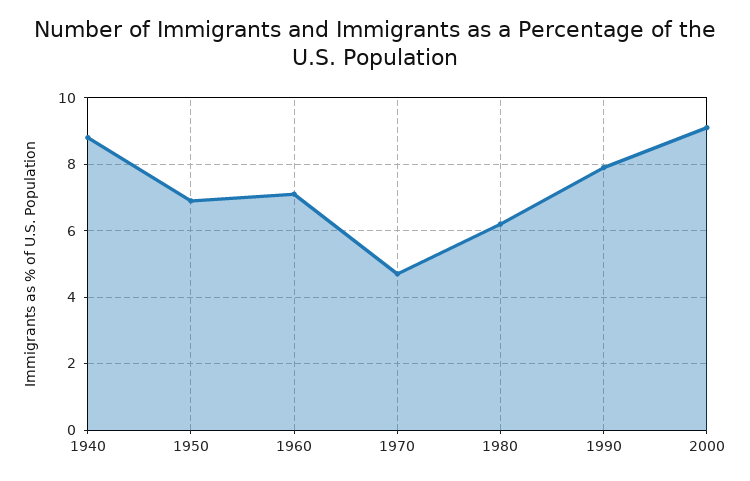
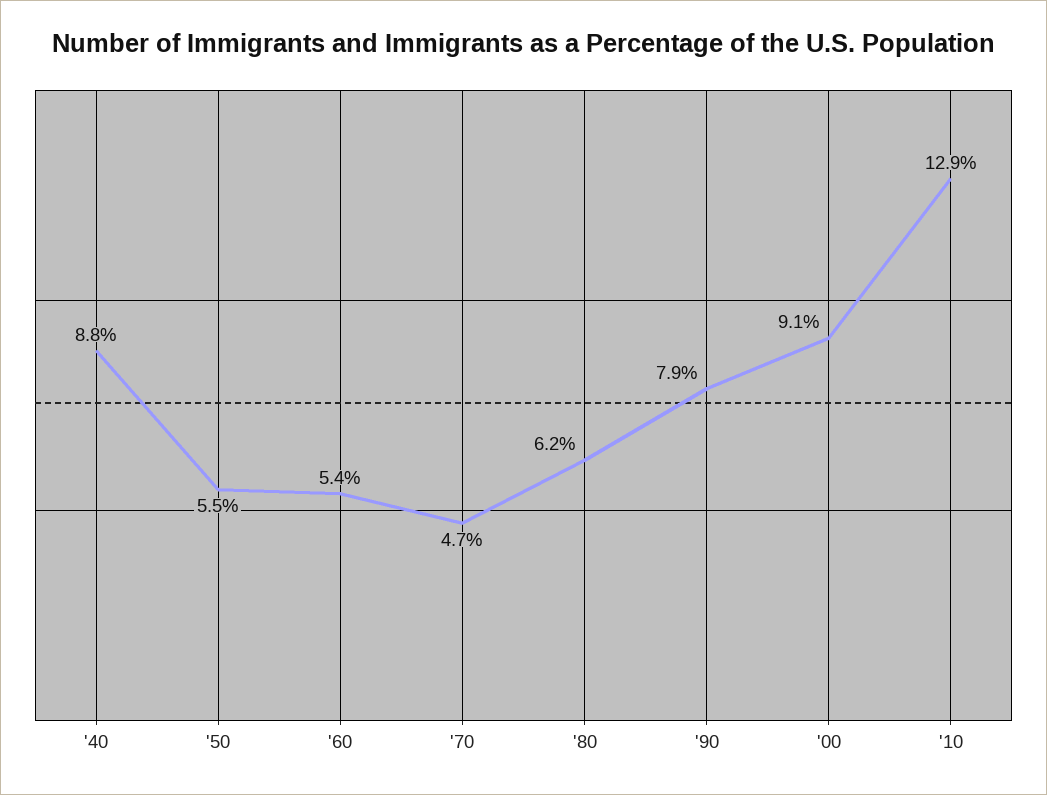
1950: 7 -> 5.5
1960: 7 -> 5.4
'10: none -> 12.9

